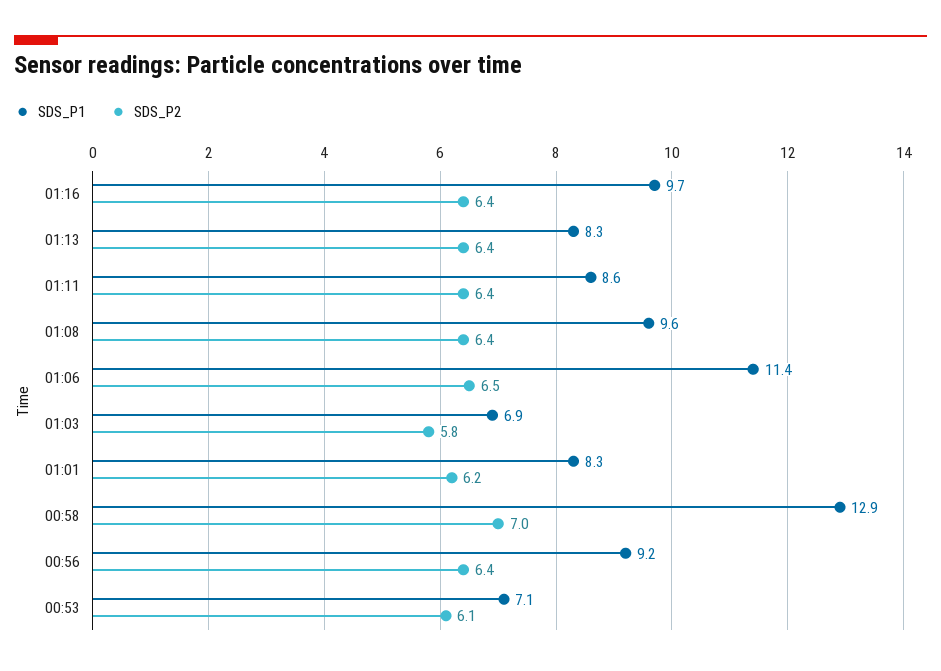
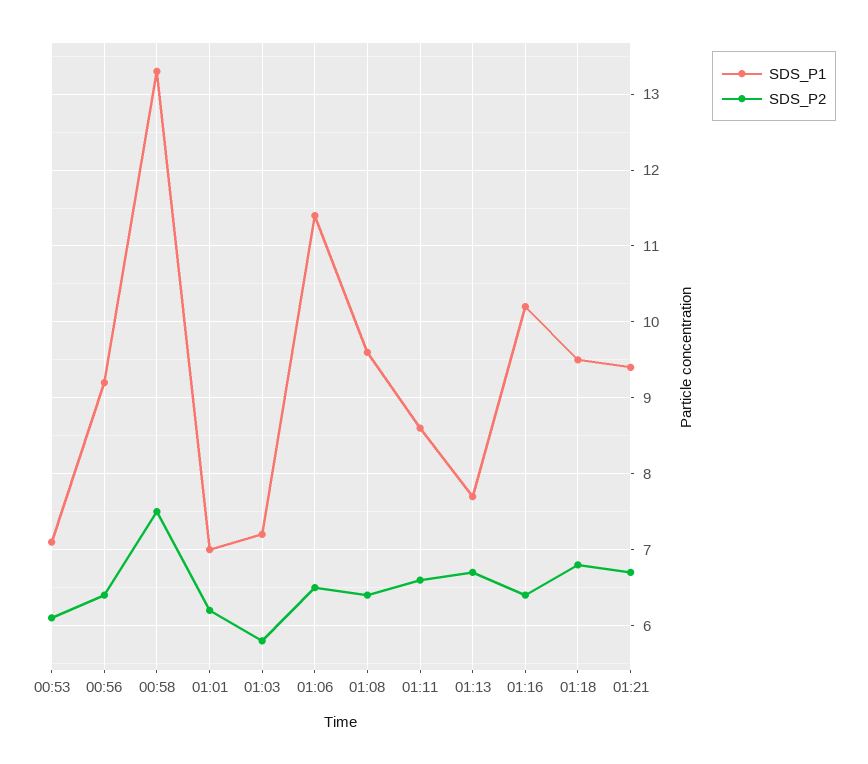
SDS_P1, 01:16: 9.7 -> 10.2
SDS_P1, 01:13: 8.3 -> 7.7
SDS_P2, 01:13: 6.4 -> 6.7
SDS_P2, 01:11: 6.4 -> 6.6
SDS_P1, 01:03: 6.9 -> 7.2
SDS_P1, 01:01: 8.3 -> 7
SDS_P1, 00:58: 12.9 -> 13.3
SDS_P2, 00:58: 7 -> 7.5
SDS_P1, 01:18: none -> 9.5
SDS_P2, 01:18: none -> 6.8
SDS_P1, 01:21: none -> 9.4
SDS_P2, 01:21: none -> 6.7

